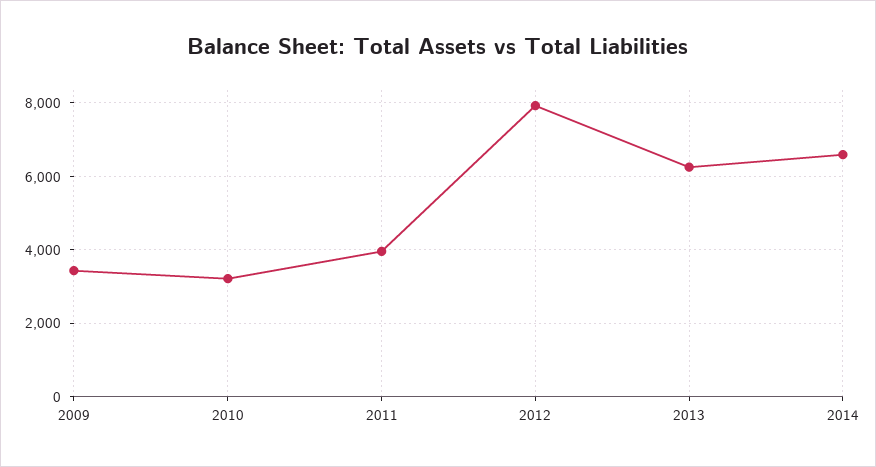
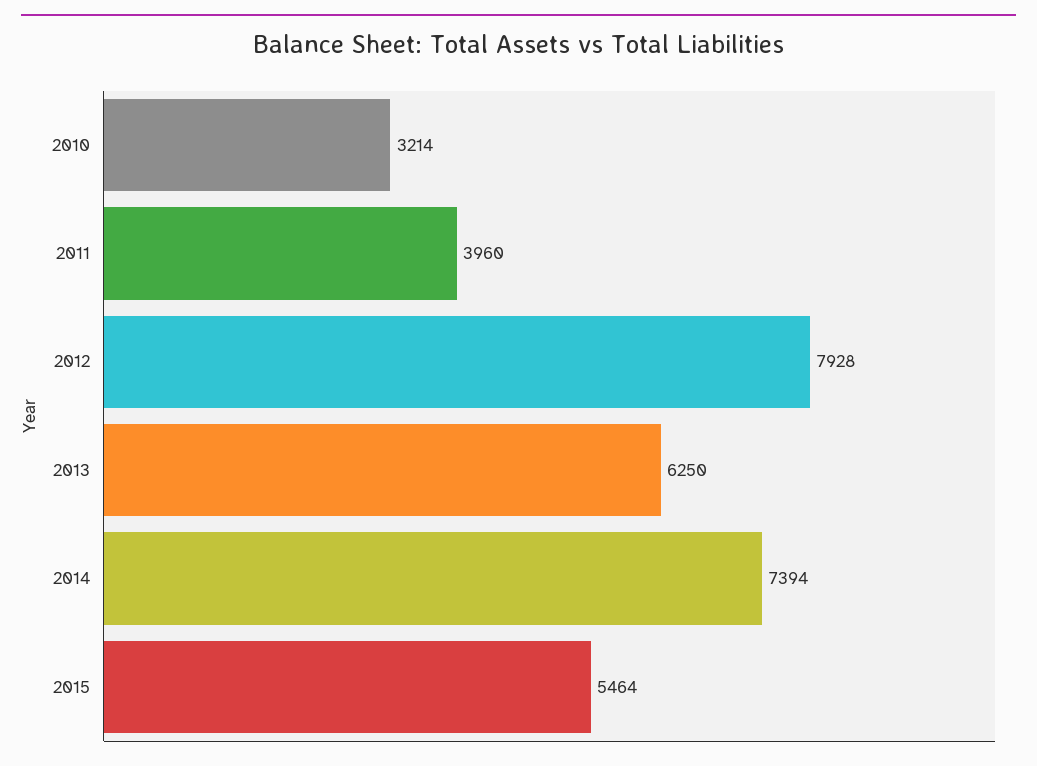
2009: 3400 -> none
2014: 6600 -> 7394
2015: none -> 5464

